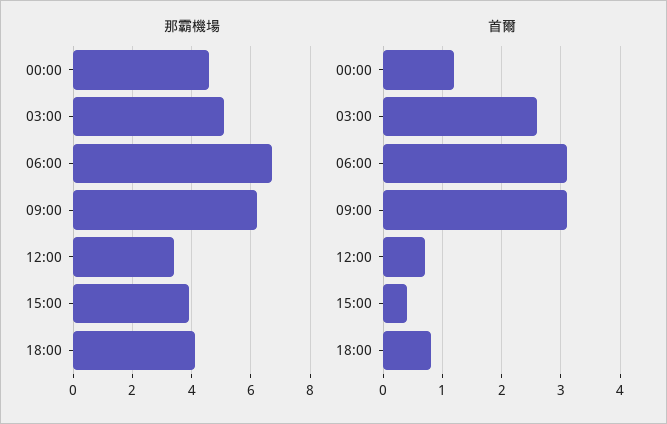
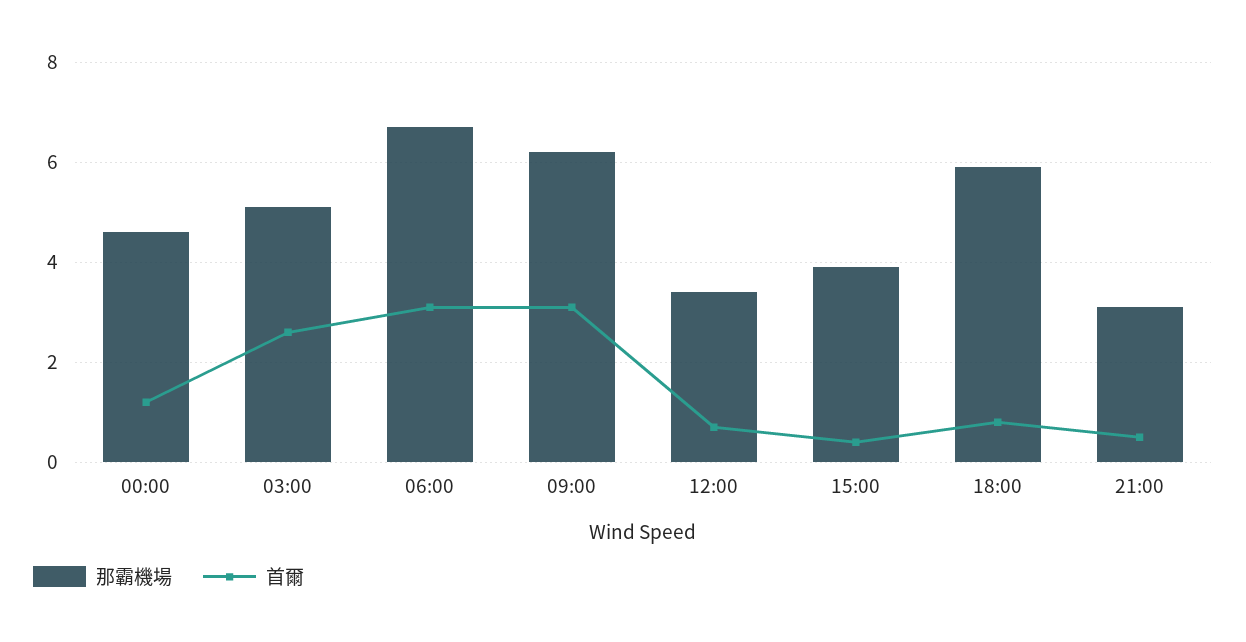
那霸機場, 18:00: 4 -> 6
那霸機場, 21:00: none -> 3
首爾, 21:00: none -> 0.5

